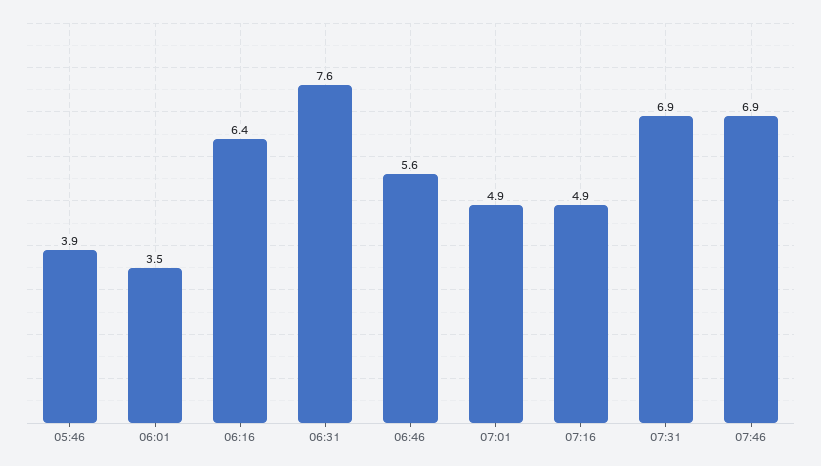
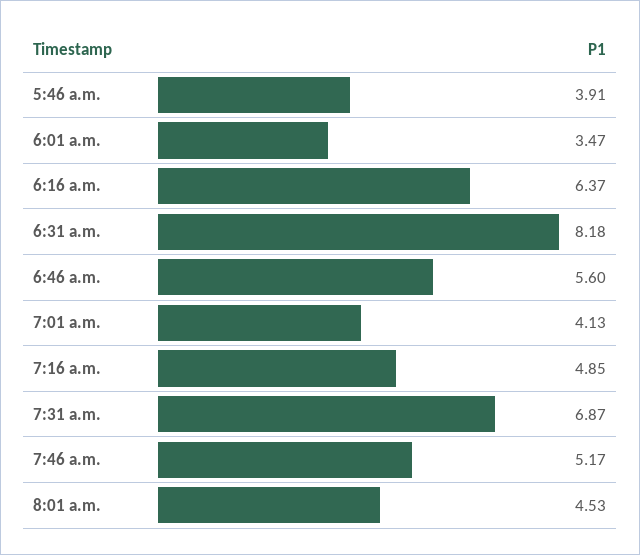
06:31: 7.6 -> 8.18
07:01: 4.9 -> 4.13
07:46: 6.9 -> 5.17
8:01 a.m.: none -> 4.53

